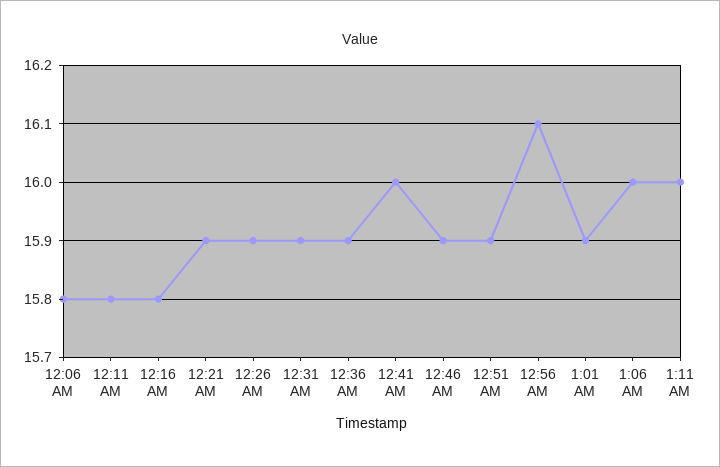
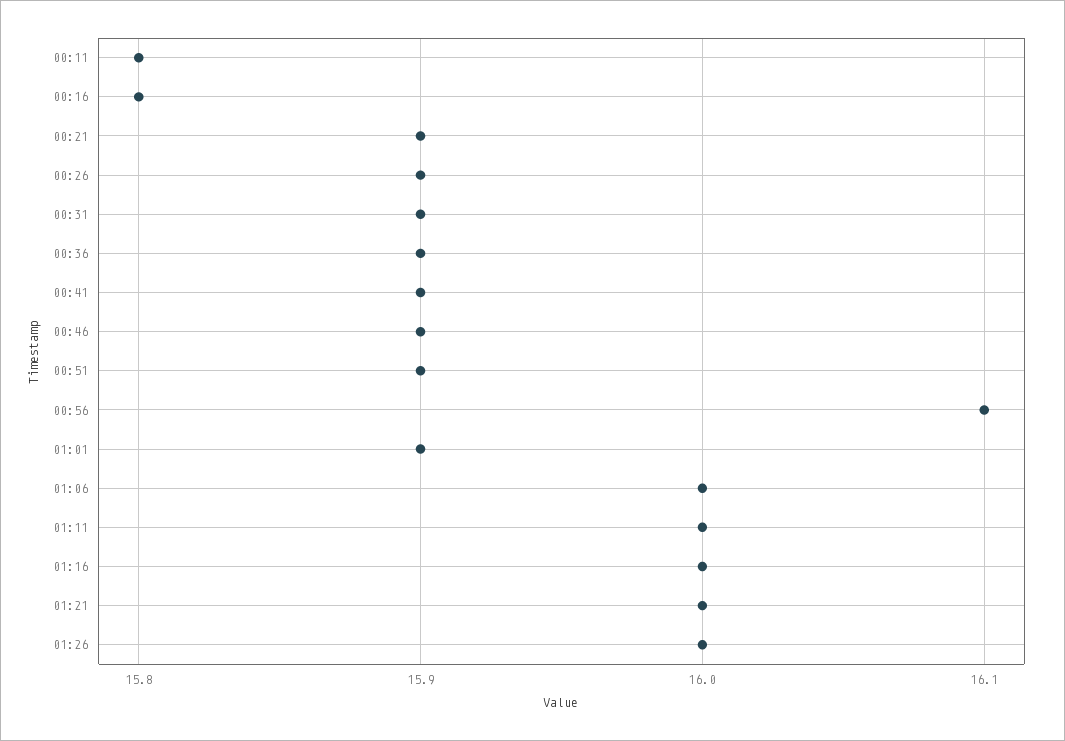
12:06 AM: 15.8 -> none
12:41 AM: 16 -> 15.9
01:16: none -> 16
01:21: none -> 16
01:26: none -> 16

